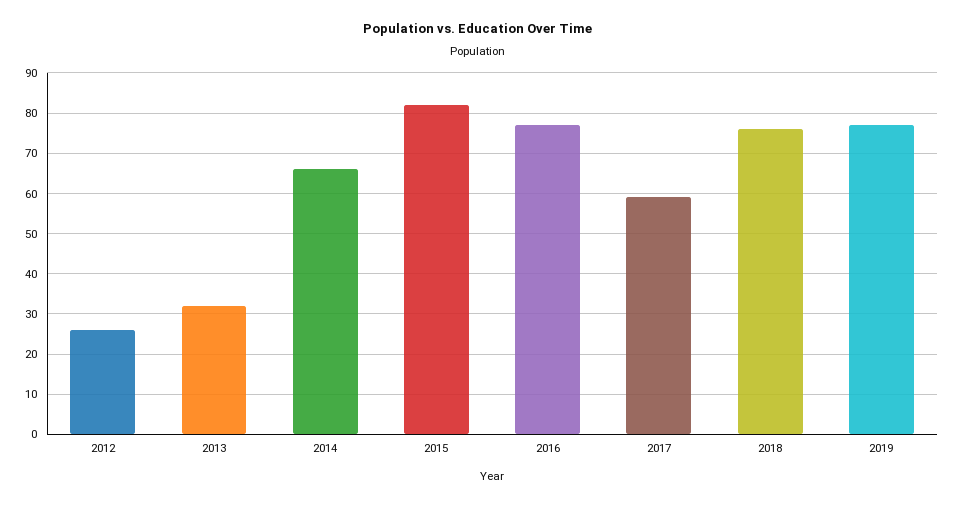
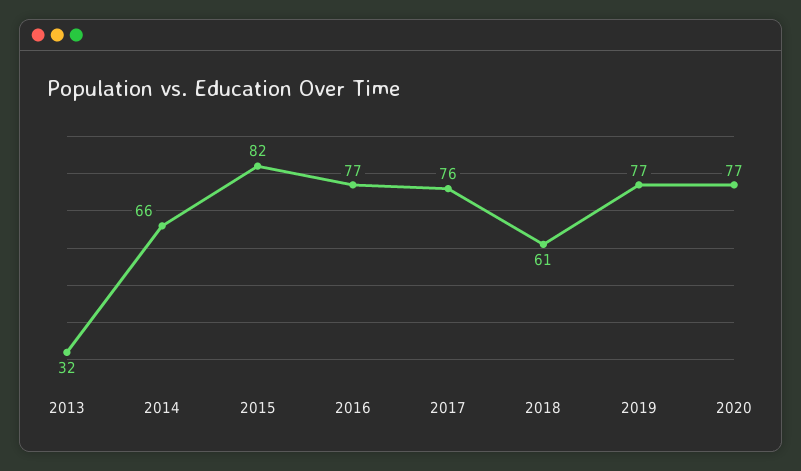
2012: 25 -> none
2017: 60 -> 76
2018: 75 -> 61
2020: none -> 77

